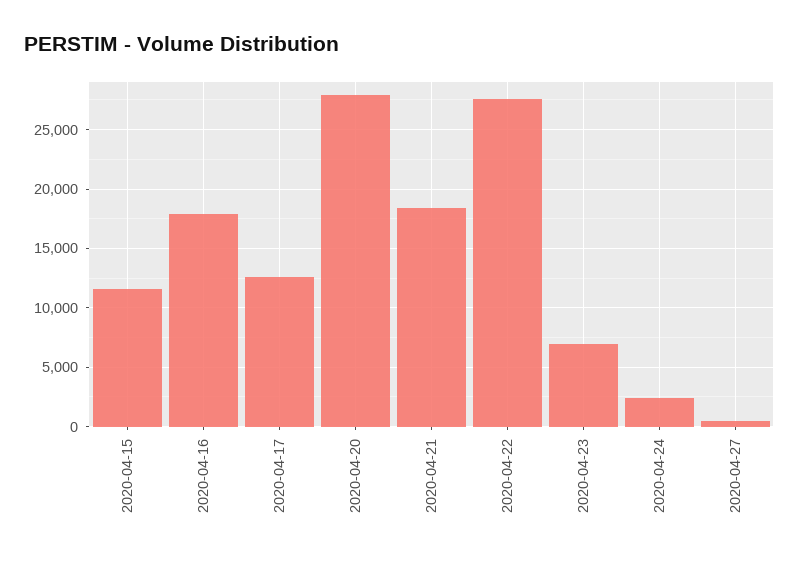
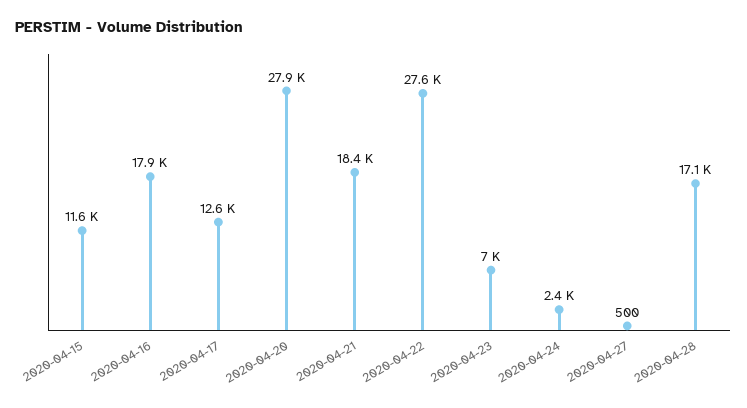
2020-04-28: none -> 17100

